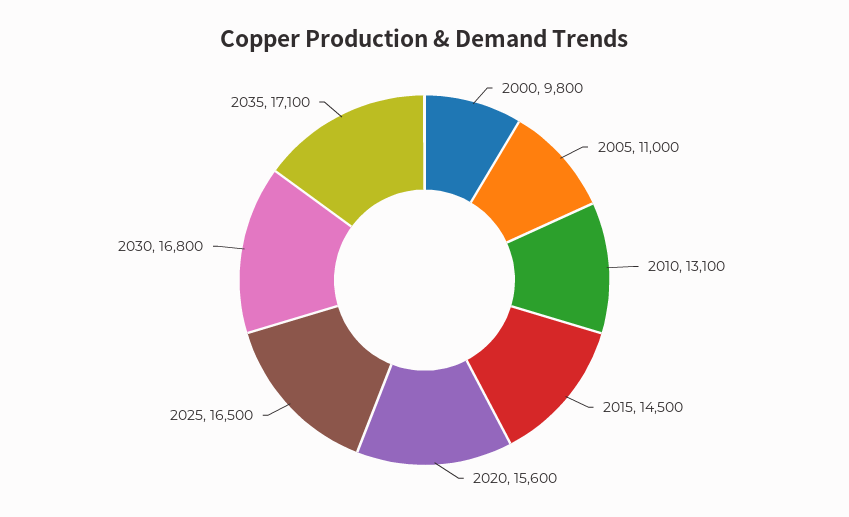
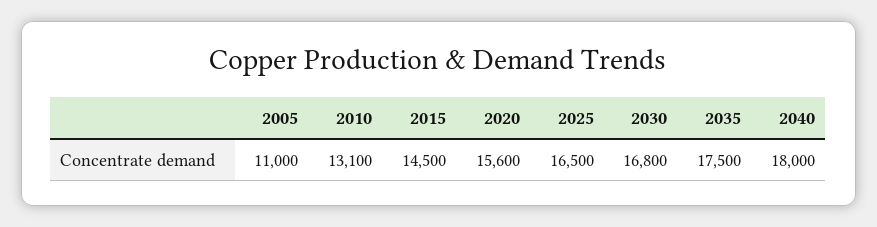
2000: 9800 -> none
2035: 17100 -> 17500
2040: none -> 18000

